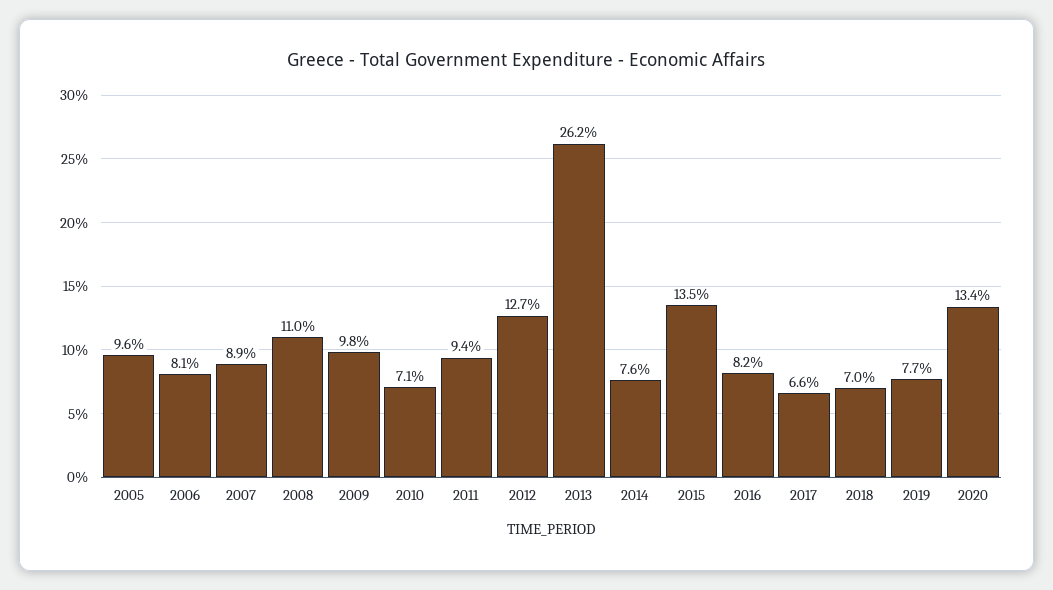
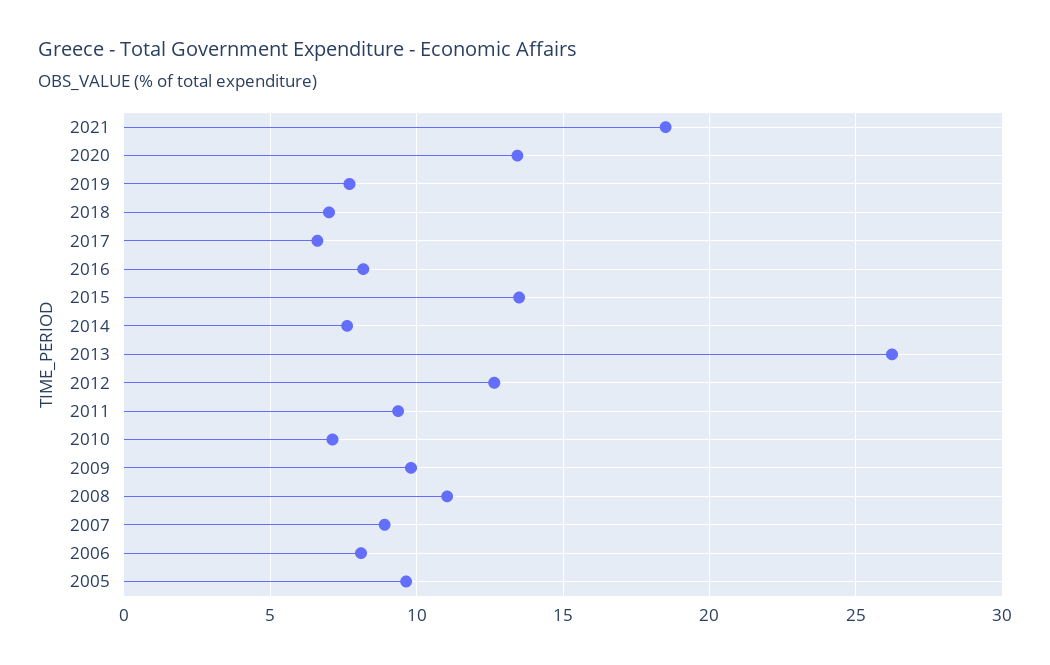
2021: none -> 18.5

